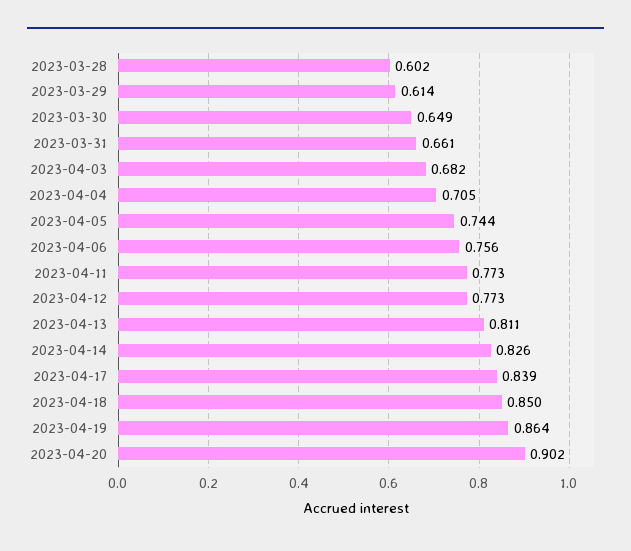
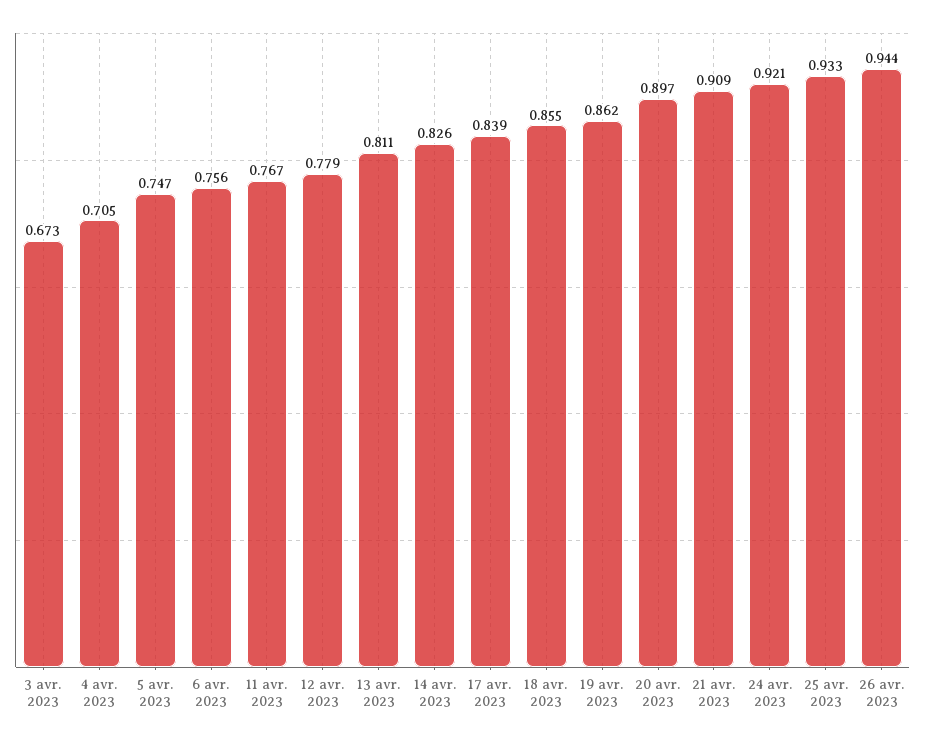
2023-03-28: 0.602 -> none
2023-03-29: 0.614 -> none
2023-03-30: 0.649 -> none
2023-03-31: 0.661 -> none
2023-04-03: 0.682 -> 0.673
2023-04-05: 0.744 -> 0.747
2023-04-11: 0.773 -> 0.767
2023-04-12: 0.773 -> 0.779
2023-04-18: 0.85 -> 0.855
2023-04-19: 0.864 -> 0.862
2023-04-20: 0.902 -> 0.897
21 avr. 2023: none -> 0.909
24 avr. 2023: none -> 0.921
25 avr. 2023: none -> 0.933
26 avr. 2023: none -> 0.944

